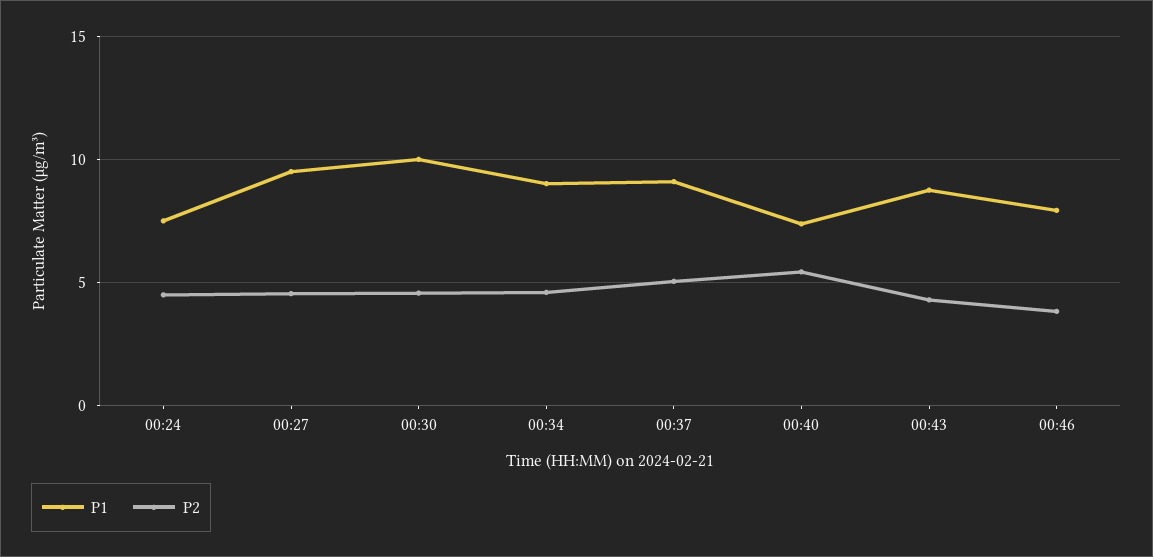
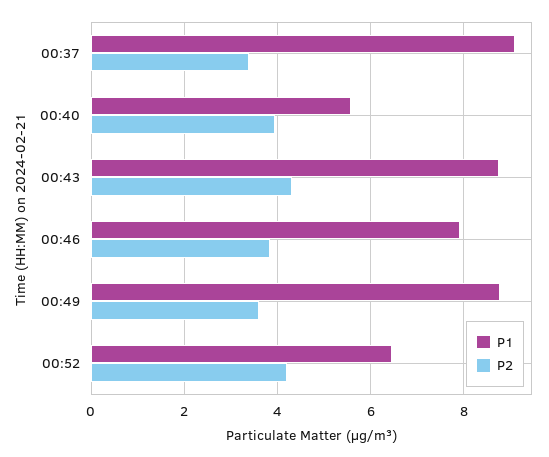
P1, 00:24: 7.5 -> none
P2, 00:24: 4.5 -> none
P1, 00:27: 9.5 -> none
P2, 00:27: 4.5 -> none
P1, 00:30: 10 -> none
P2, 00:30: 4.5 -> none
P1, 00:34: 9 -> none
P2, 00:34: 4.5 -> none
P2, 00:37: 5 -> 3.4
P1, 00:40: 7.5 -> 5.6
P2, 00:40: 5.5 -> 4
P1, 00:49: none -> 8.8
P2, 00:49: none -> 3.6
P1, 00:52: none -> 6.4
P2, 00:52: none -> 4.2

